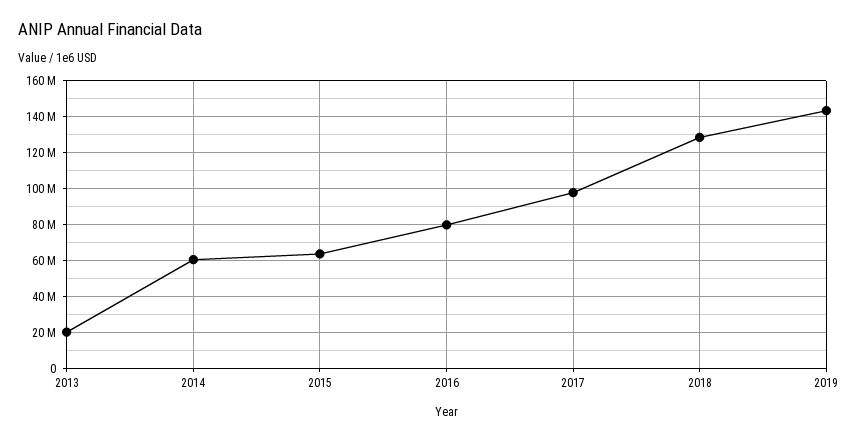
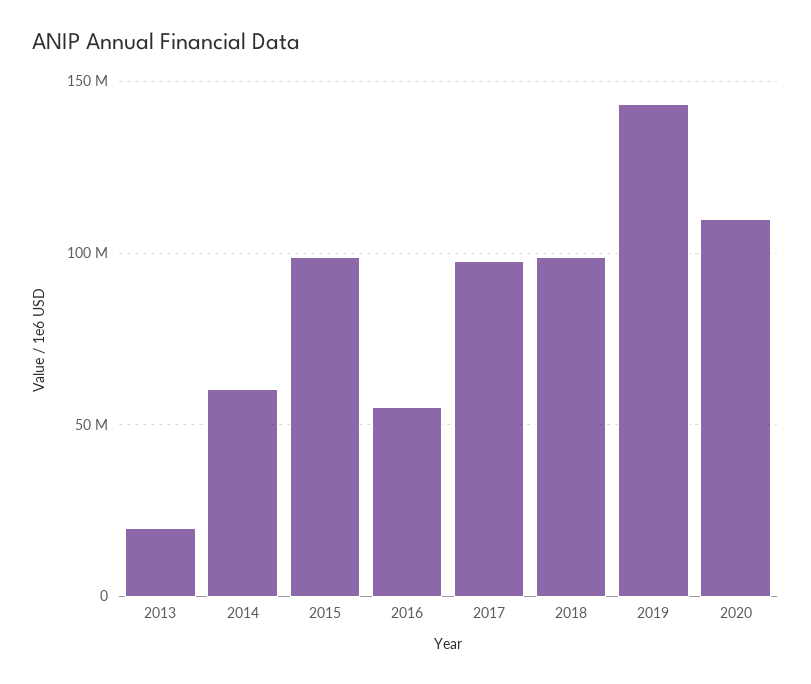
2015: 65000000 -> 100000000
2016: 80000000 -> 55000000
2018: 130000000 -> 100000000
2020: none -> 110000000

